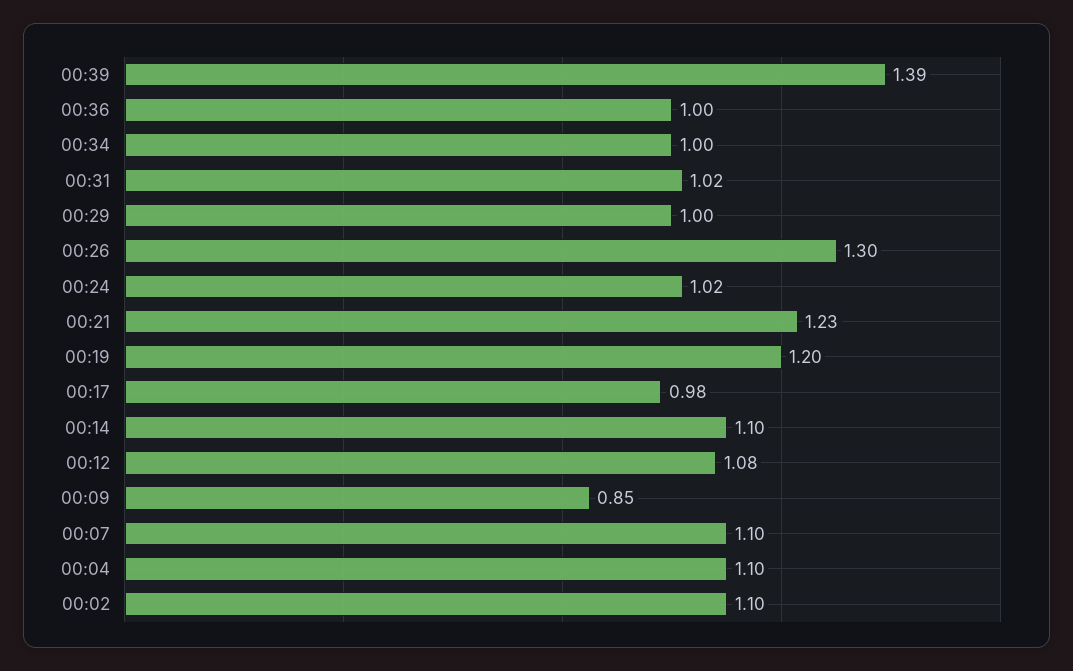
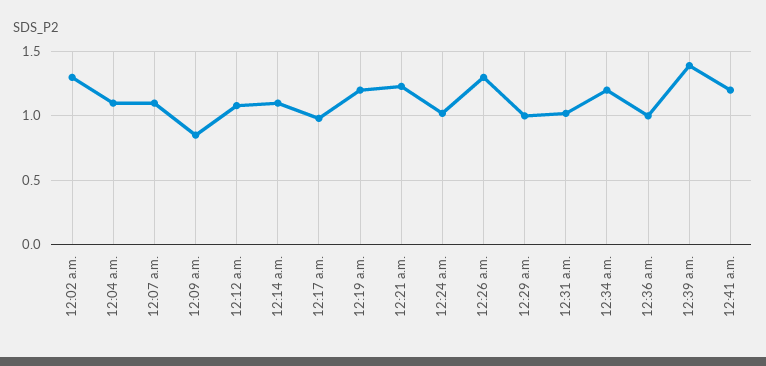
00:34: 1 -> 1.2
00:02: 1.1 -> 1.3
12:41 a.m.: none -> 1.2

